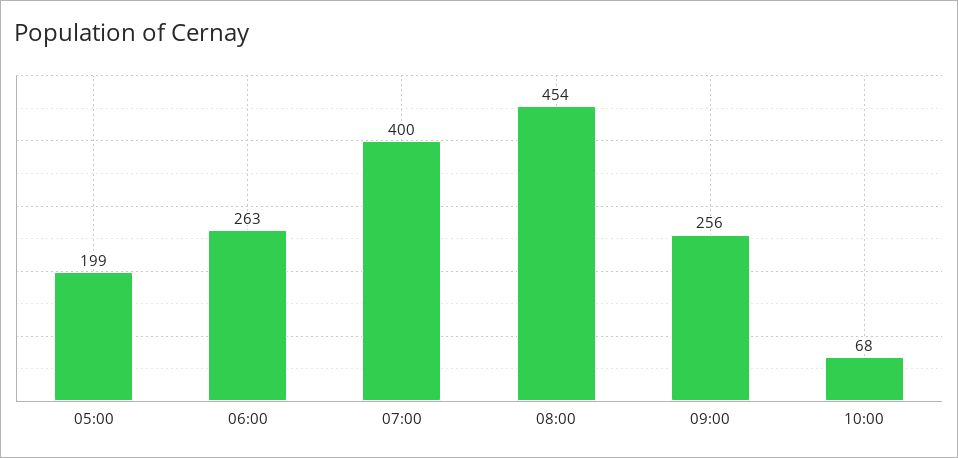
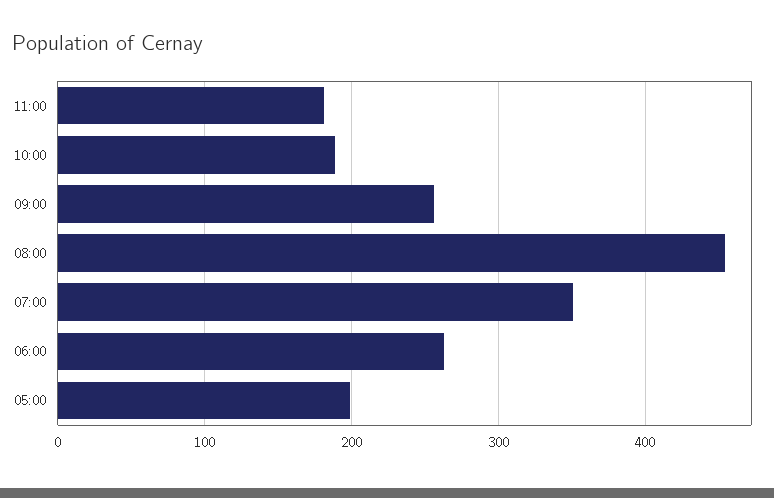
07:00: 400 -> 350
10:00: 68 -> 190
11:00: none -> 180

